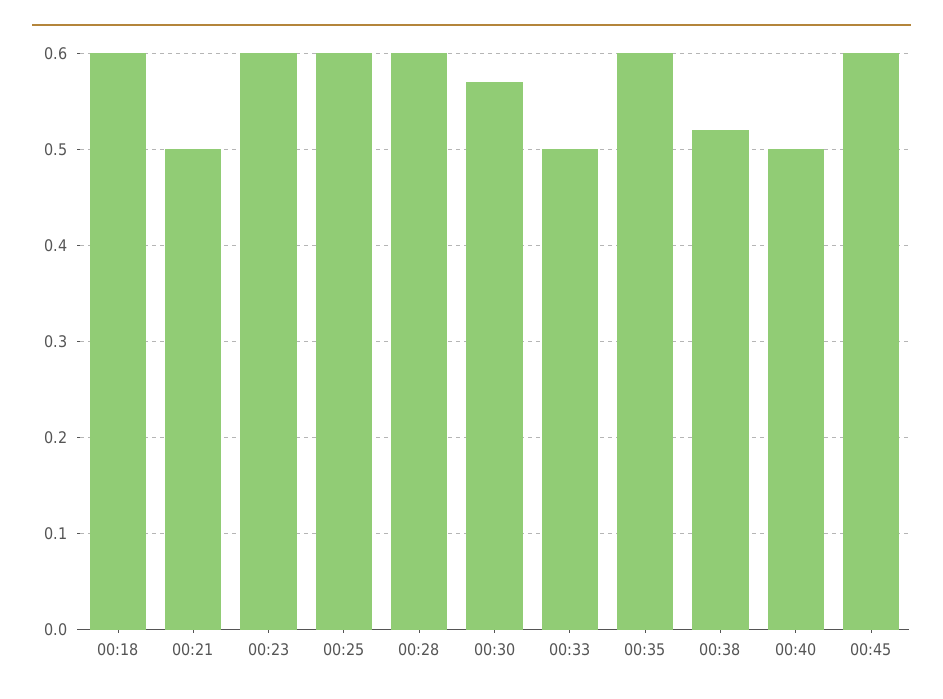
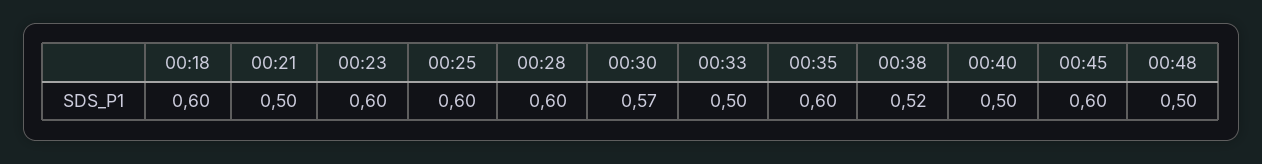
00:48: none -> 0.5

